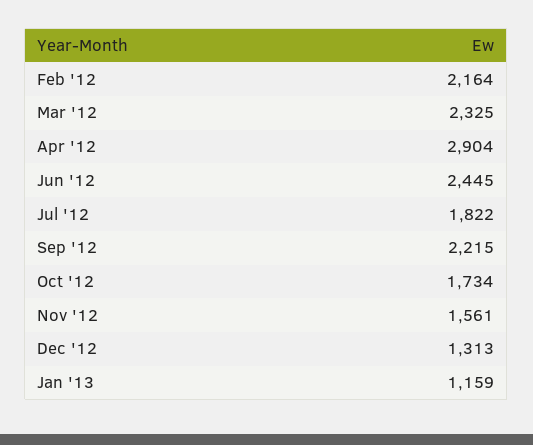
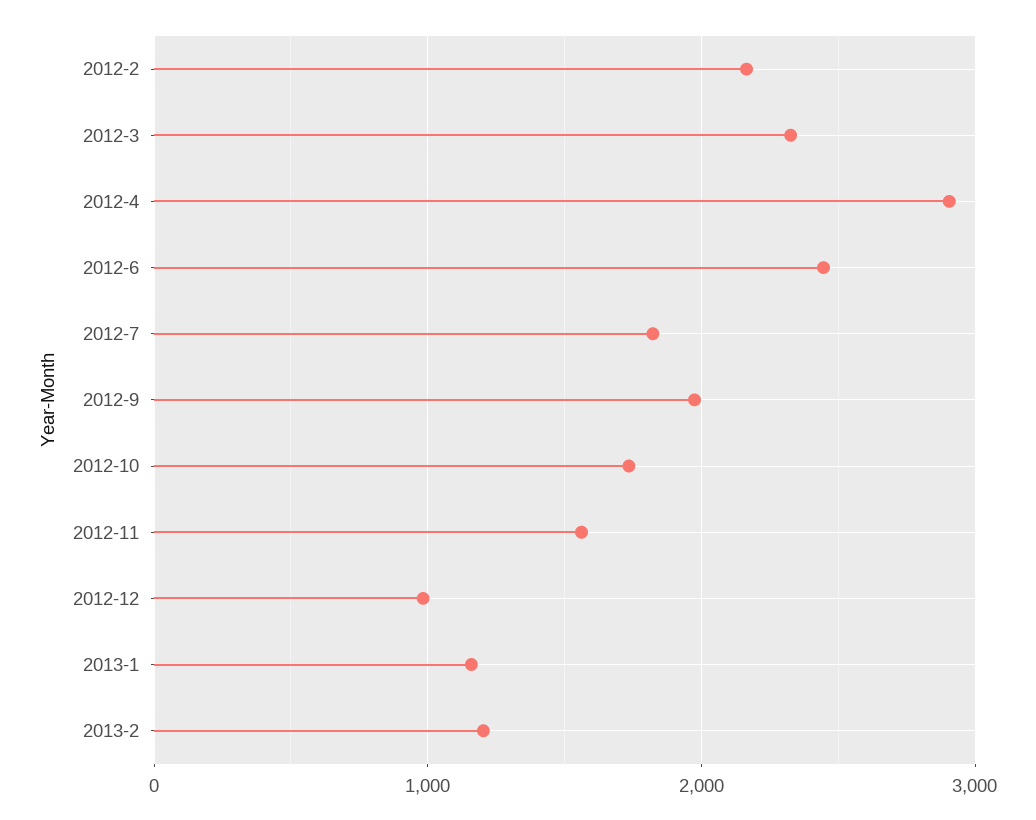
Sep '12: 2215 -> 2000
Dec '12: 1313 -> 1000
2013-2: none -> 1200

